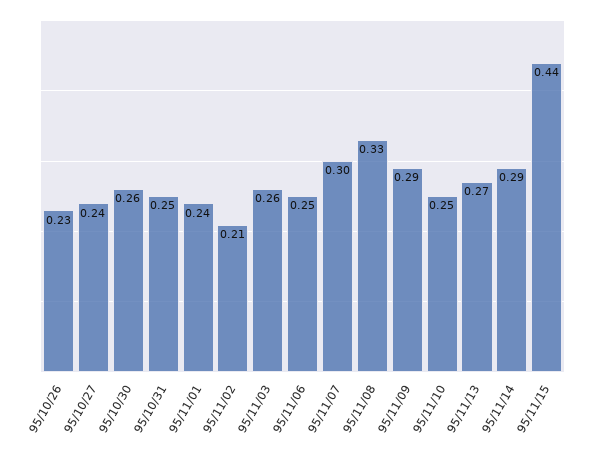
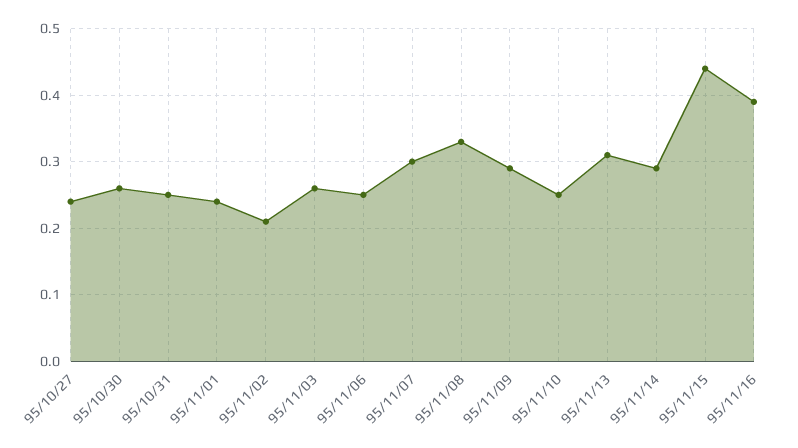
95/10/26: 0.23 -> none
95/11/13: 0.27 -> 0.31
95/11/16: none -> 0.39

